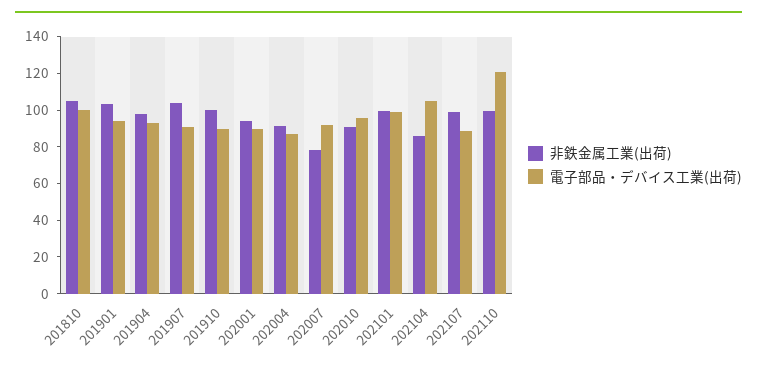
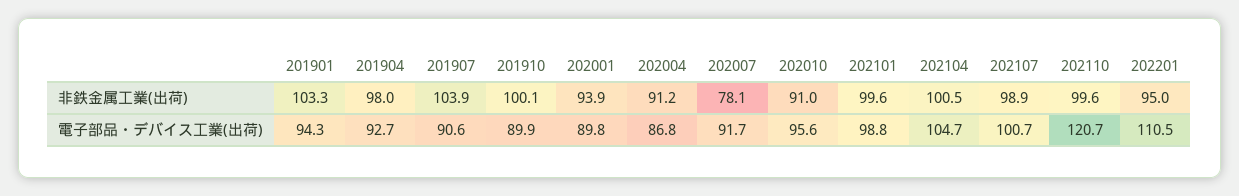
非鉄金属工業(出荷), 201810: 105 -> none
電子部品・デバイス工業(出荷), 201810: 100 -> none
非鉄金属工業(出荷), 202104: 85 -> 100.5
電子部品・デバイス工業(出荷), 202107: 90 -> 100.7
非鉄金属工業(出荷), 202201: none -> 95
電子部品・デバイス工業(出荷), 202201: none -> 110.5

